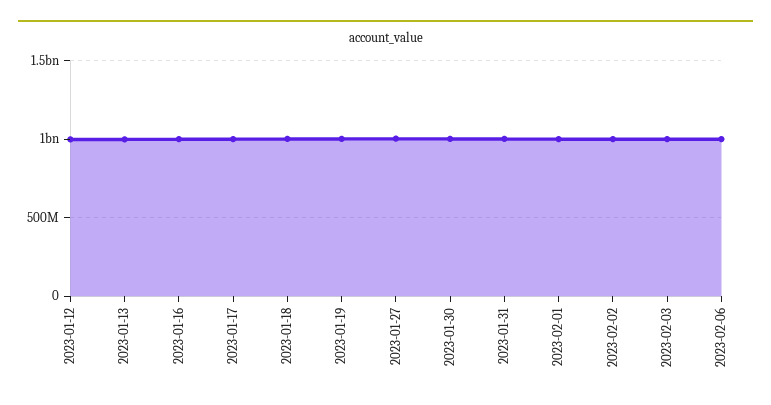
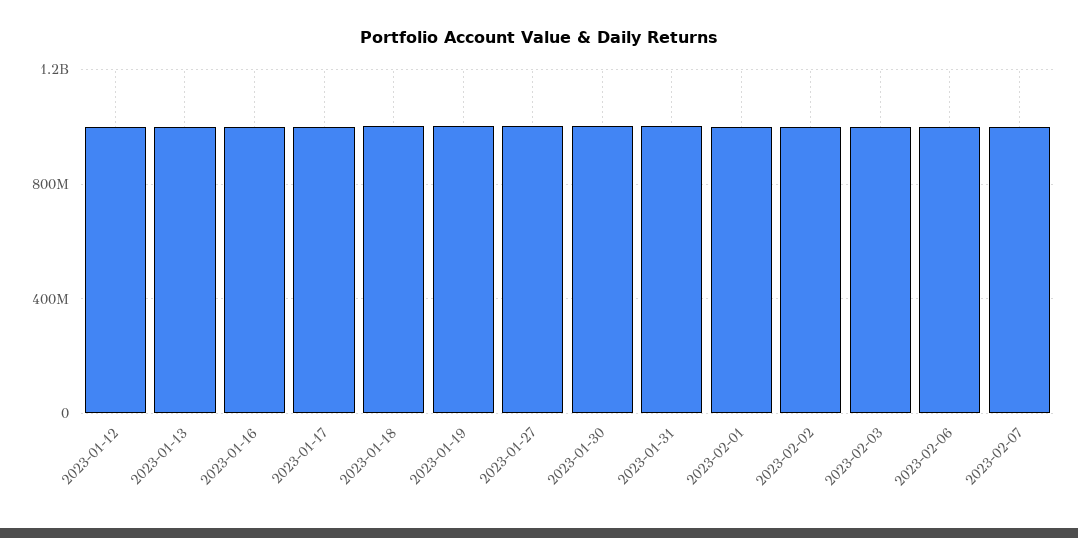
2023-02-07: none -> 1000000000

